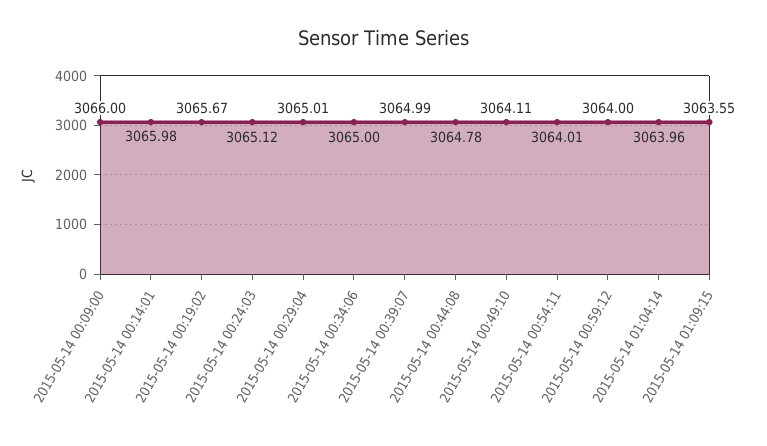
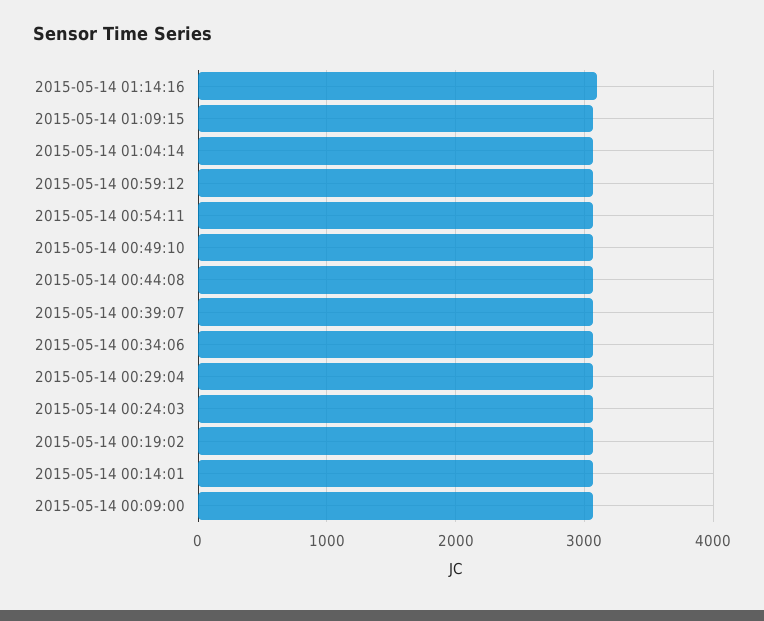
2015-05-14 01:14:16: none -> 3100

